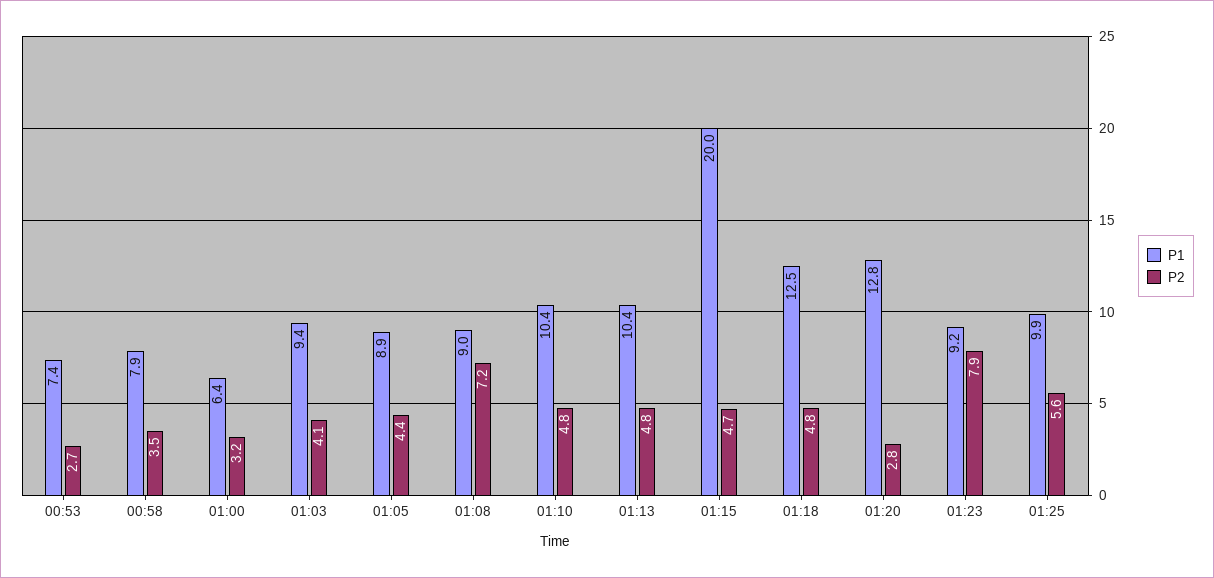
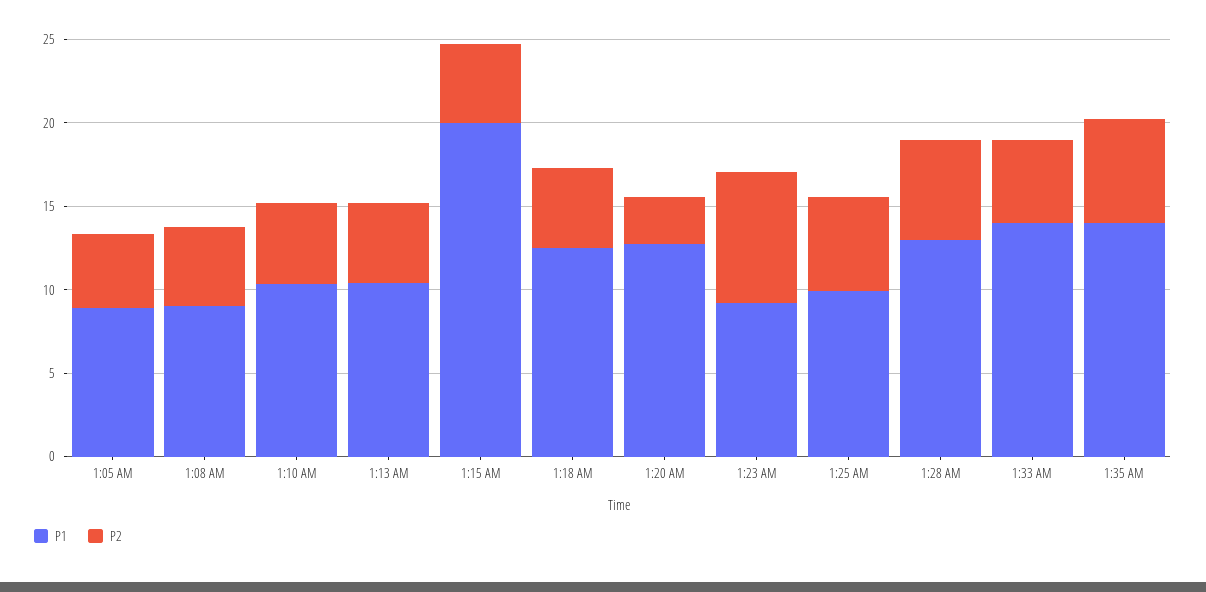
P1, 00:53: 7.4 -> none
P2, 00:53: 2.7 -> none
P1, 00:58: 7.9 -> none
P2, 00:58: 3.5 -> none
P1, 01:00: 6.4 -> none
P2, 01:00: 3.2 -> none
P1, 01:03: 9.4 -> none
P2, 01:03: 4.1 -> none
P2, 01:08: 7.2 -> 5
P1, 1:28 AM: none -> 13
P2, 1:28 AM: none -> 6
P1, 1:33 AM: none -> 14
P2, 1:33 AM: none -> 5
P1, 1:35 AM: none -> 14
P2, 1:35 AM: none -> 6

